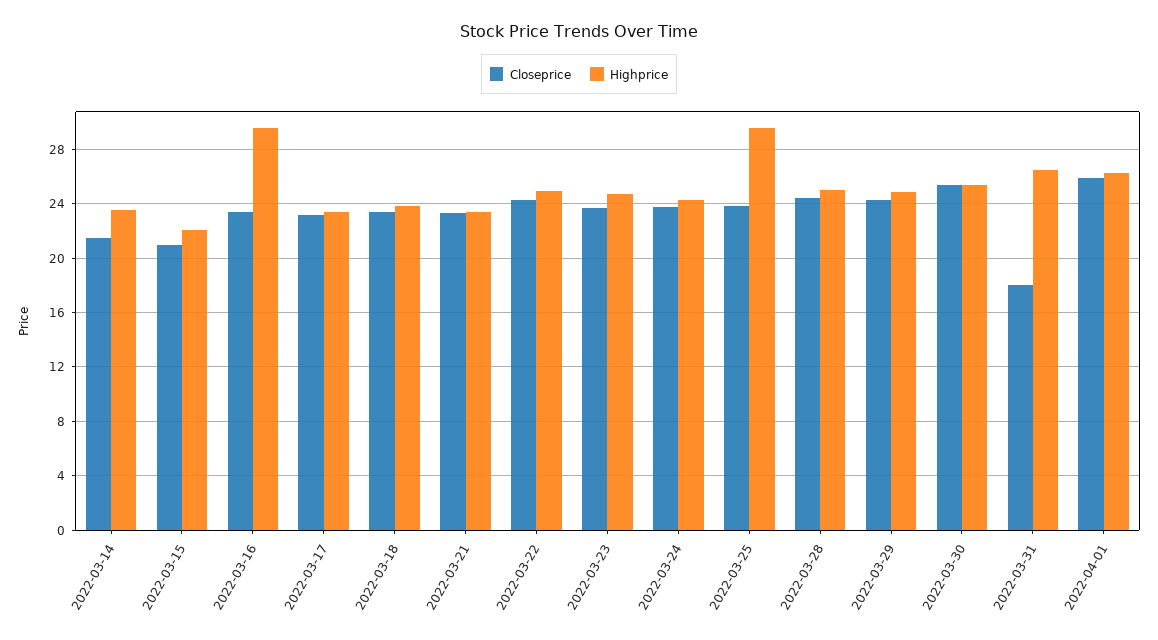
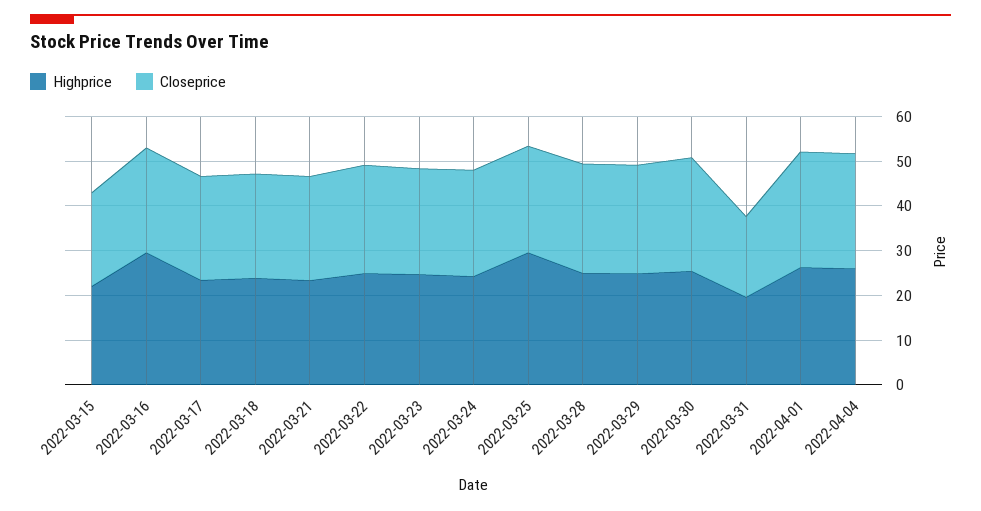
Closeprice, 2022-03-14: 21.5 -> none
Highprice, 2022-03-14: 23.5 -> none
Highprice, 2022-03-31: 26.5 -> 20
Highprice, 2022-04-04: none -> 26
Closeprice, 2022-04-04: none -> 26

